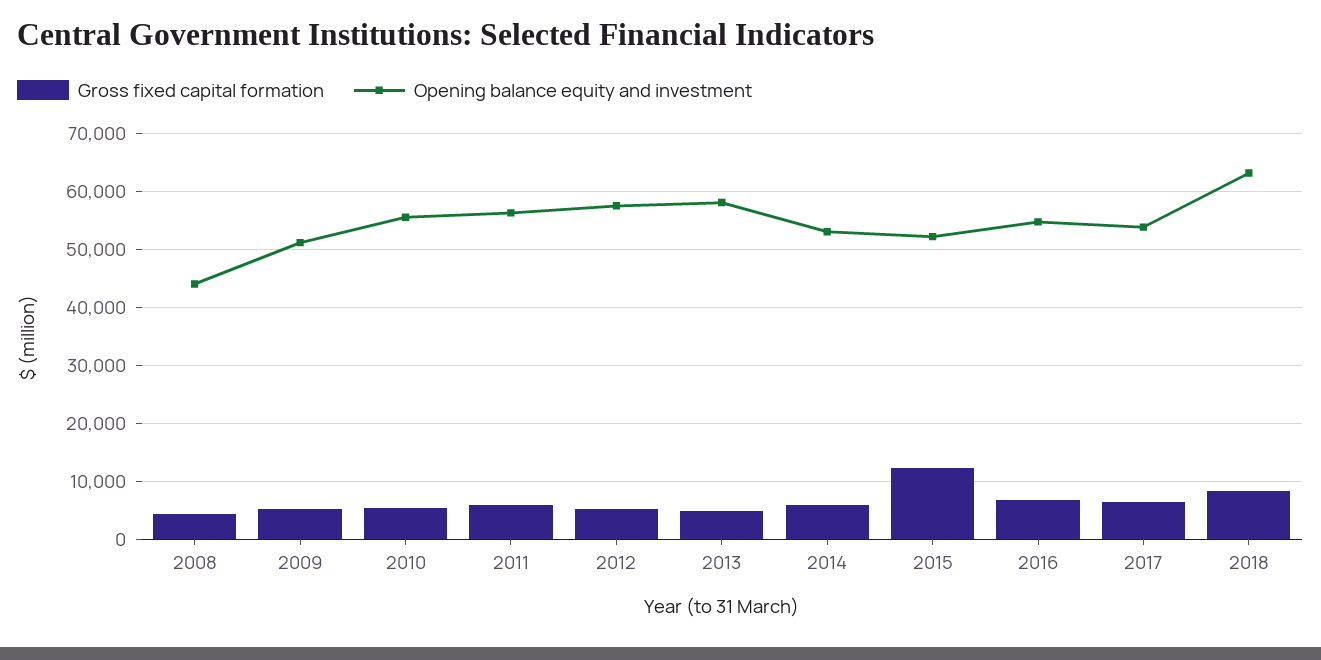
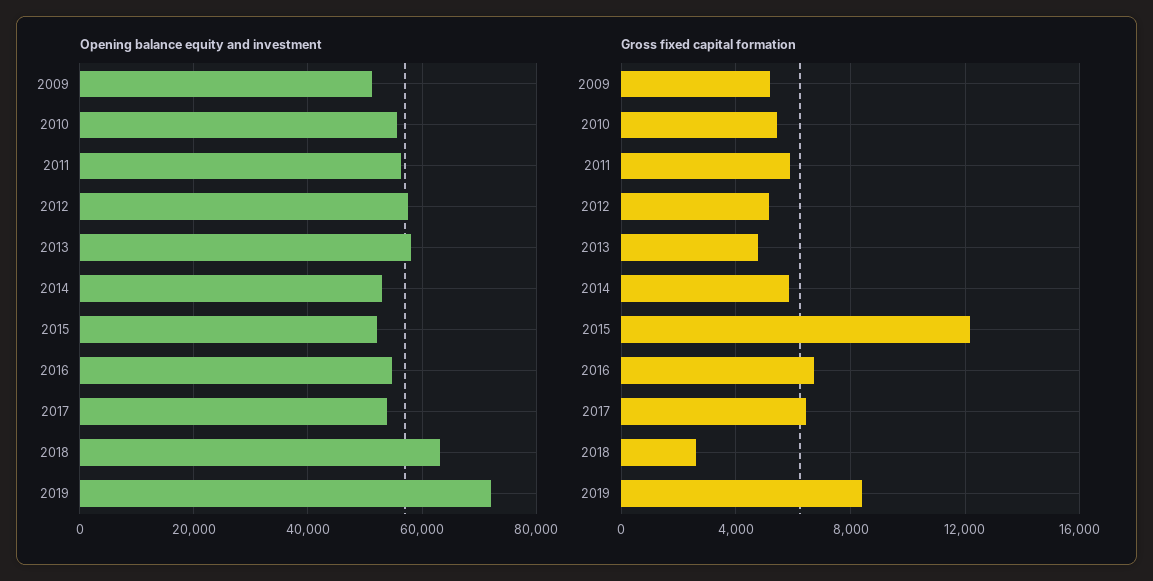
Gross fixed capital formation, 2008: 4000 -> none
Opening balance equity and investment, 2008: 44000 -> none
Gross fixed capital formation, 2018: 8000 -> 2500
Opening balance equity and investment, 2019: none -> 72000
Gross fixed capital formation, 2019: none -> 8500

